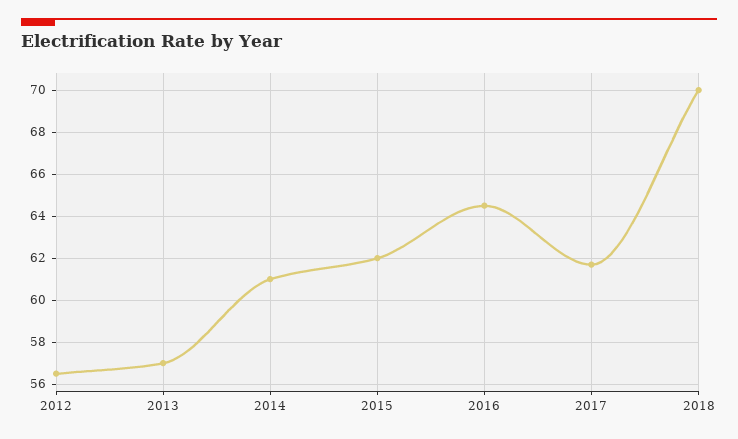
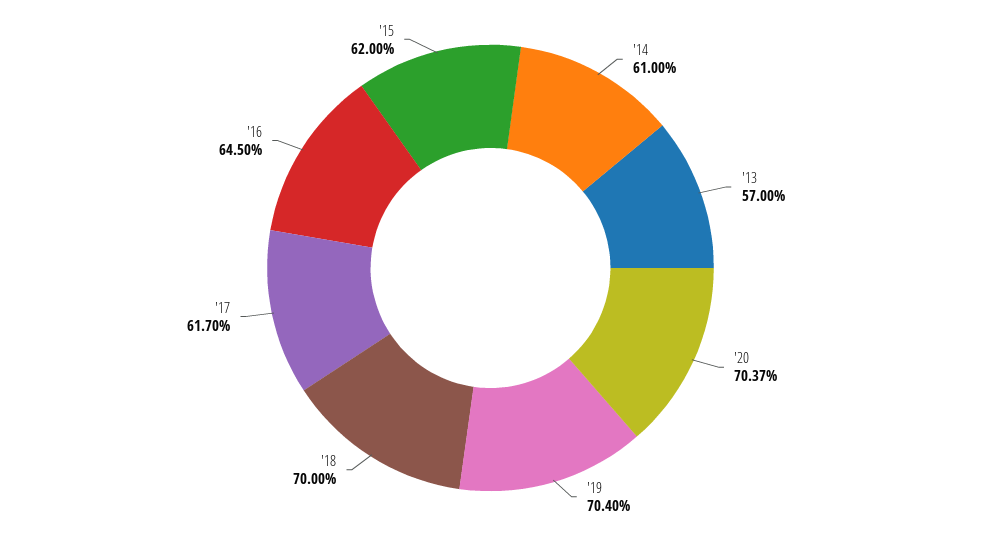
2012: 56.5 -> none
'20: none -> 70.37
'19: none -> 70.4

